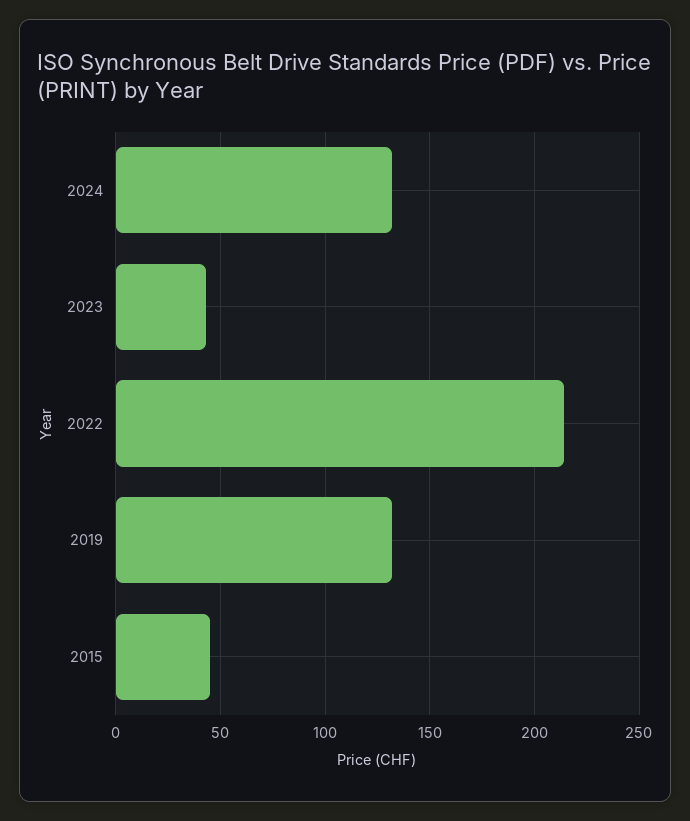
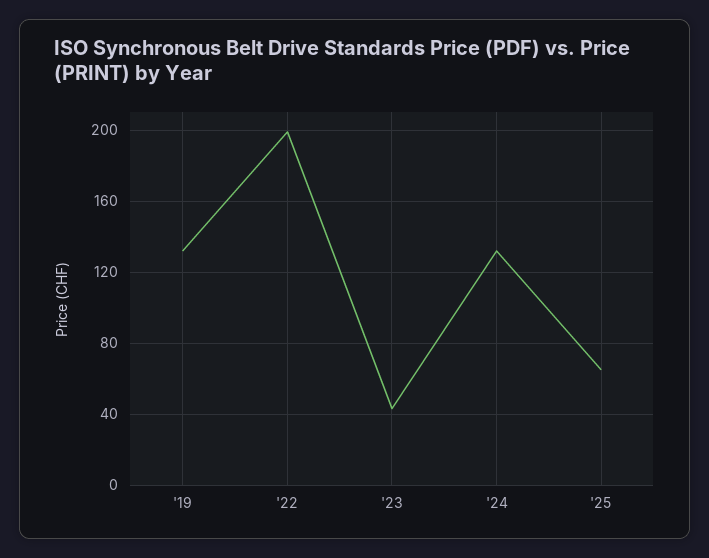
2022: 215 -> 200
2015: 45 -> none
'25: none -> 65

